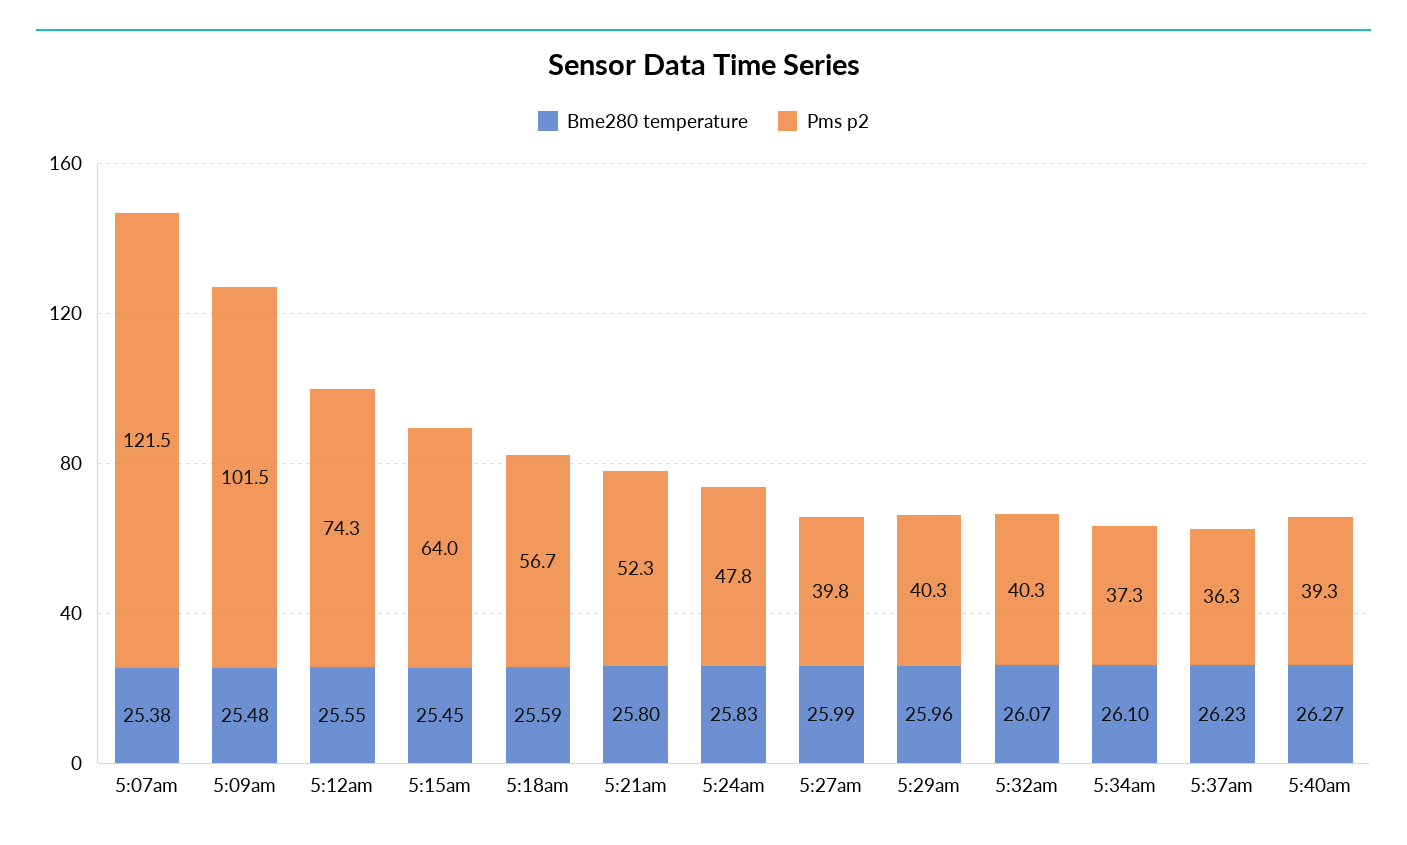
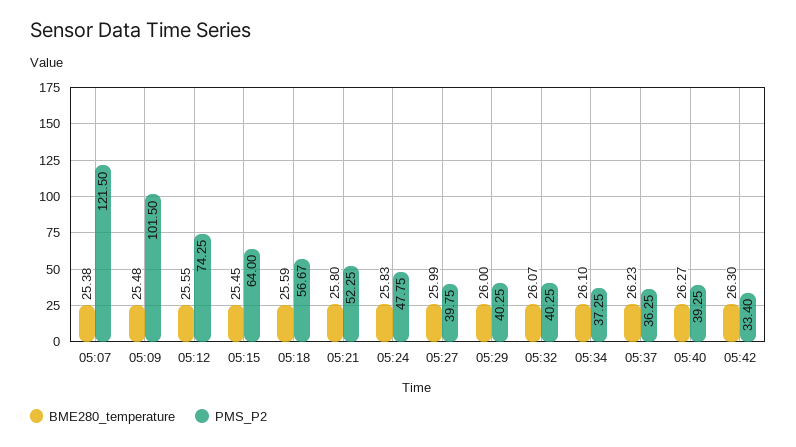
Bme280 temperature, 5:29am: 25.96 -> 26
Bme280 temperature, 05:42: none -> 26.3
Pms p2, 05:42: none -> 33.4

